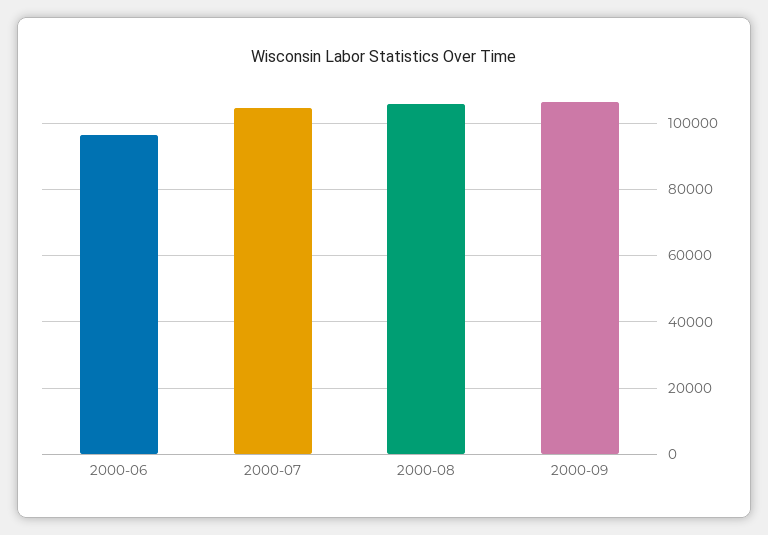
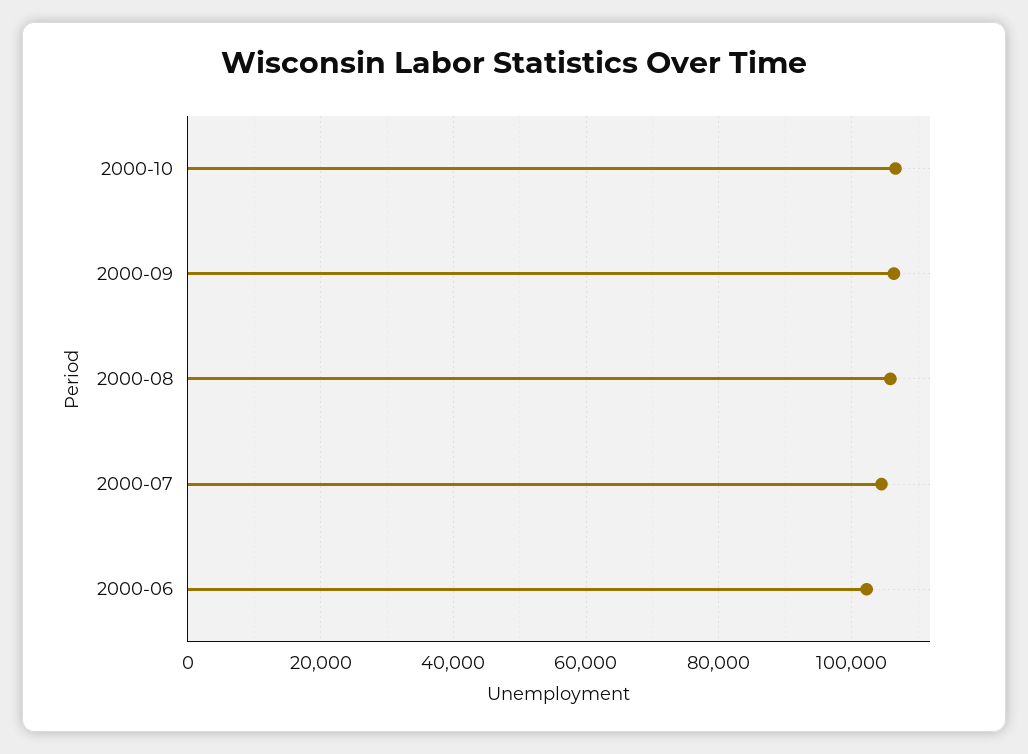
2000-06: 96000 -> 102000
2000-10: none -> 106000

